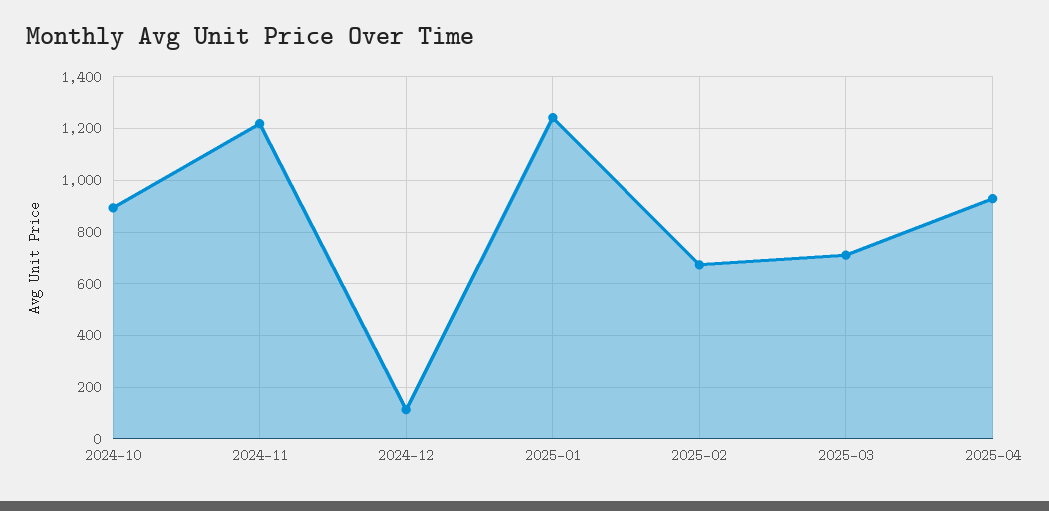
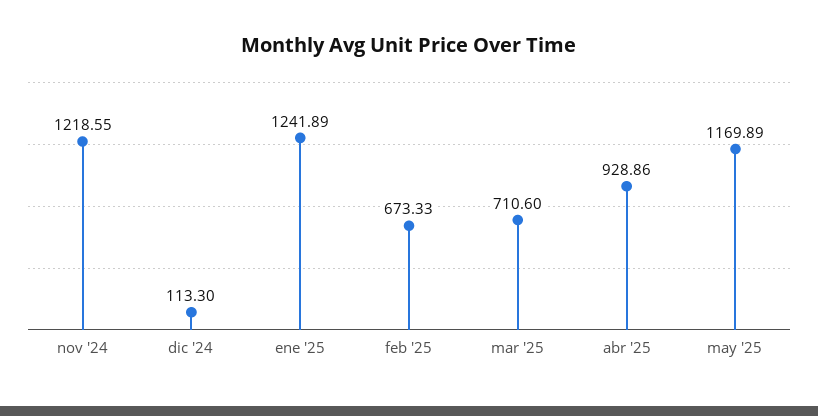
2024-10: 900 -> none
may '25: none -> 1169.89

